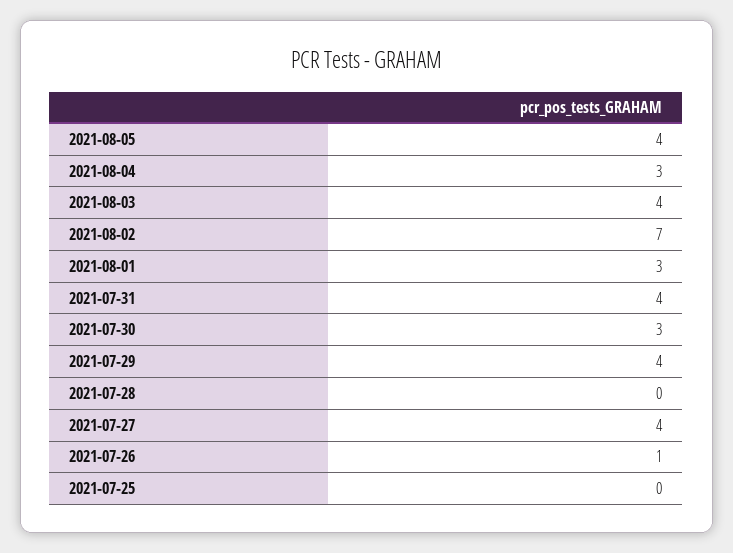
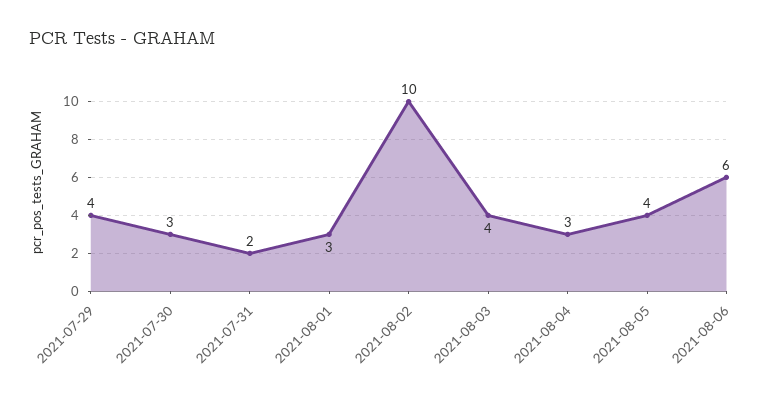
2021-08-02: 7 -> 10
2021-07-31: 4 -> 2
2021-07-28: 0 -> none
2021-07-27: 4 -> none
2021-07-26: 1 -> none
2021-07-25: 0 -> none
2021-08-06: none -> 6

